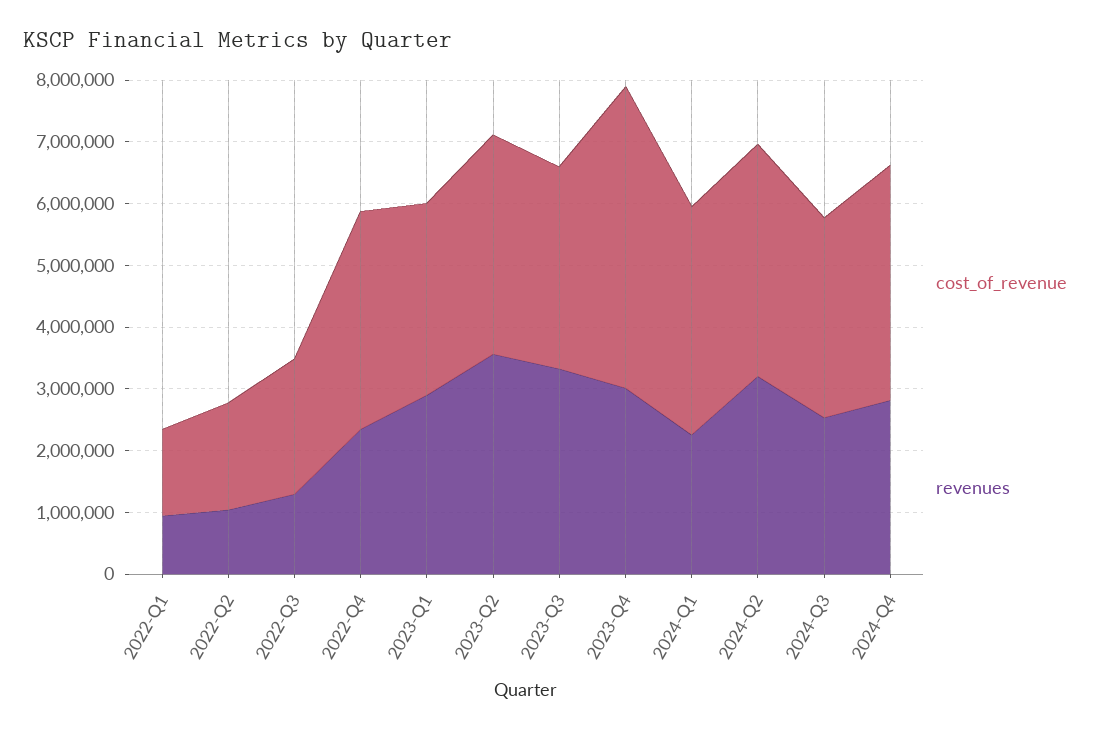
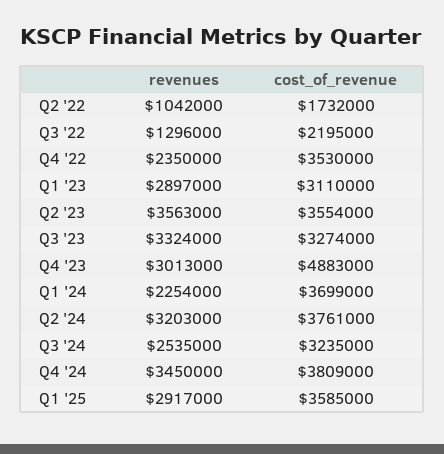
cost_of_revenue, 2022-Q1: 1400000 -> none
revenues, 2022-Q1: 1000000 -> none
revenues, 2024-Q4: 2800000 -> 3450000
revenues, Q1 '25: none -> 2917000
cost_of_revenue, Q1 '25: none -> 3585000

